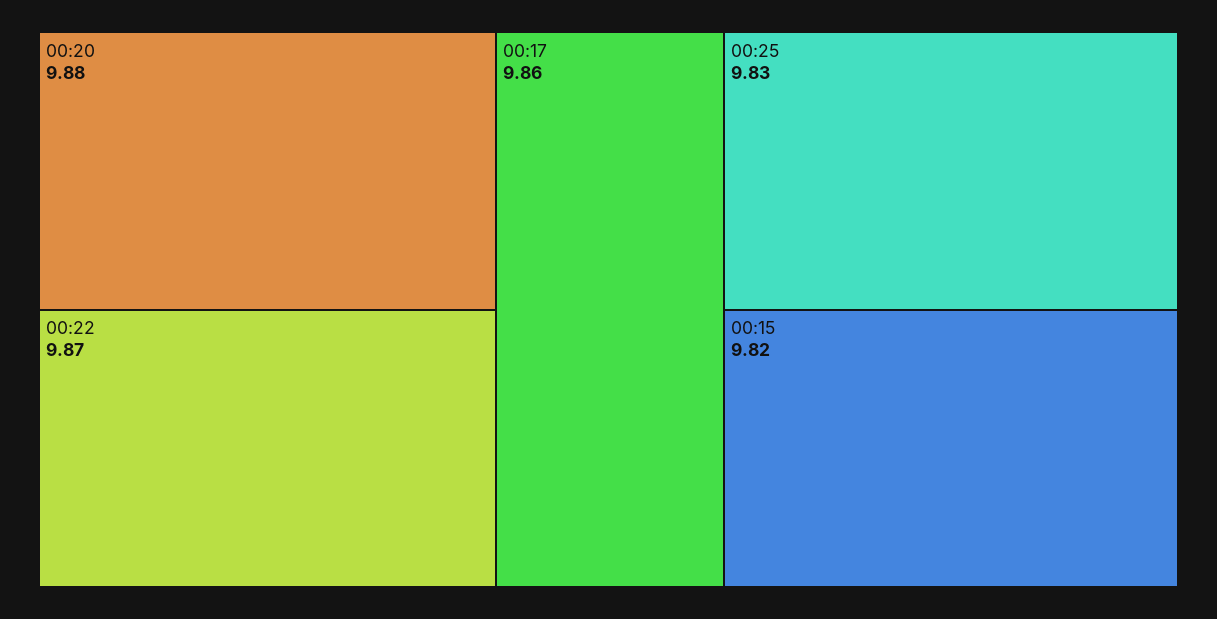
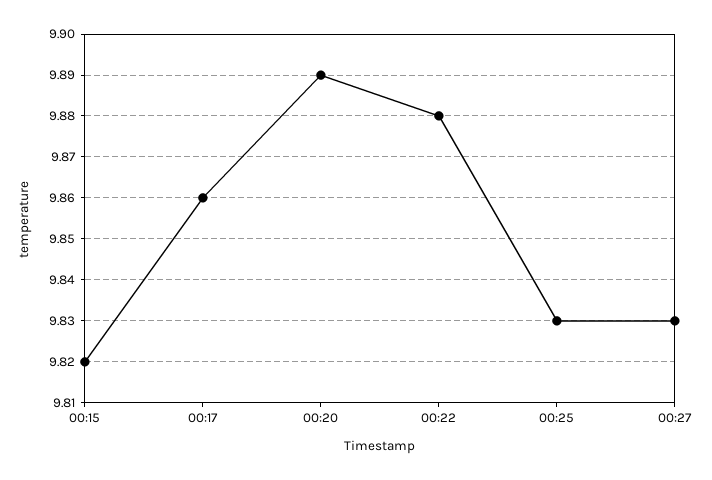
00:20: 9.88 -> 9.89
00:22: 9.87 -> 9.88
00:27: none -> 9.83

